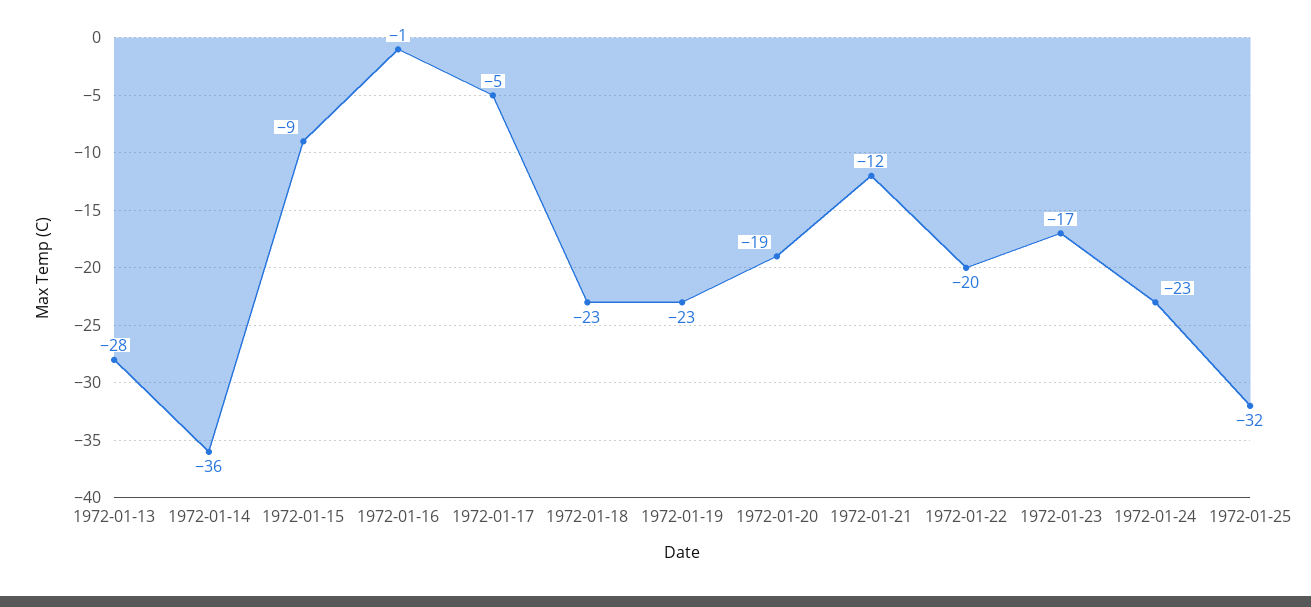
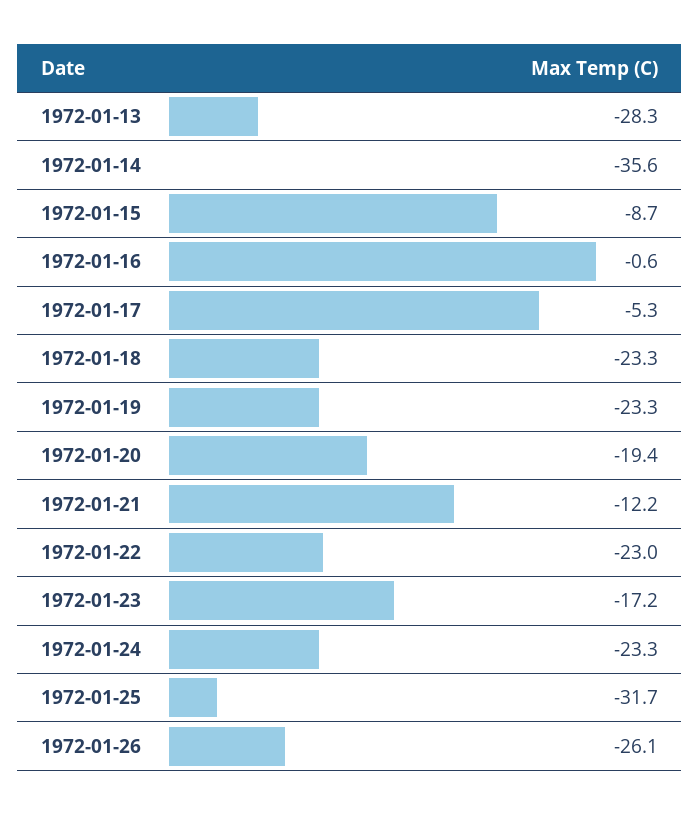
1972-01-22: -20 -> -23
1972-01-26: none -> -26.1

